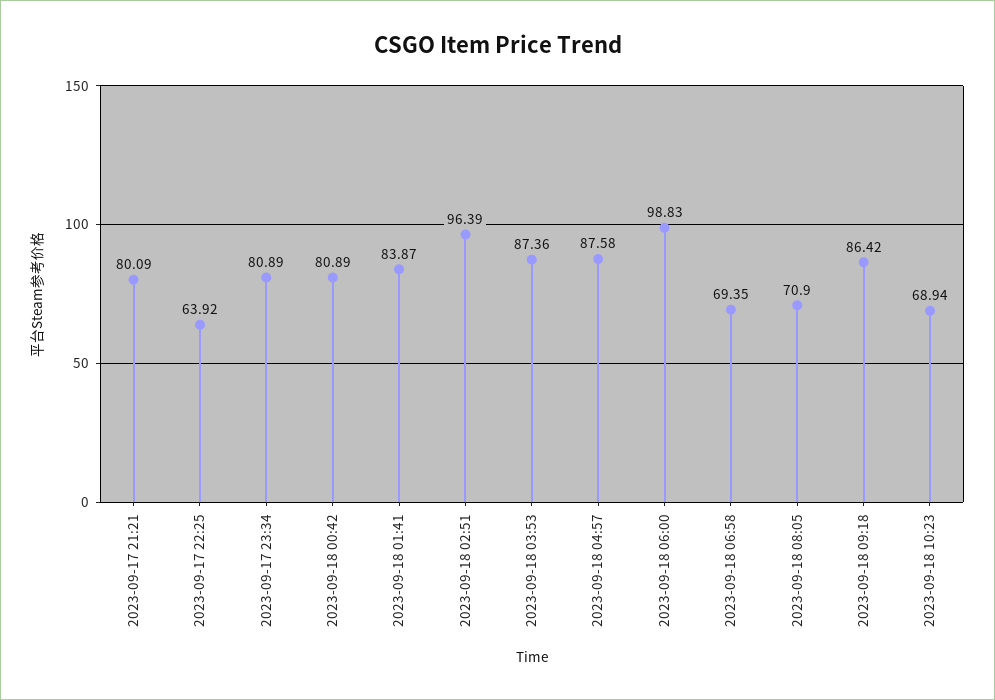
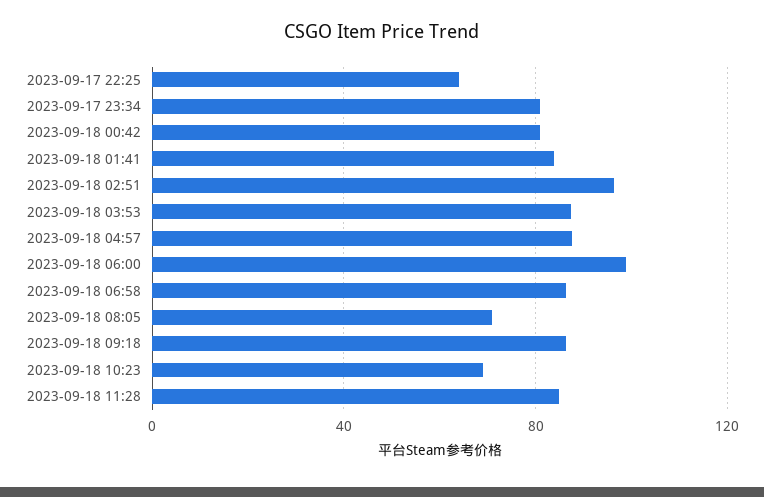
2023-09-17 21:21: 80.09 -> none
2023-09-18 06:58: 69.35 -> 85
2023-09-18 11:28: none -> 85

